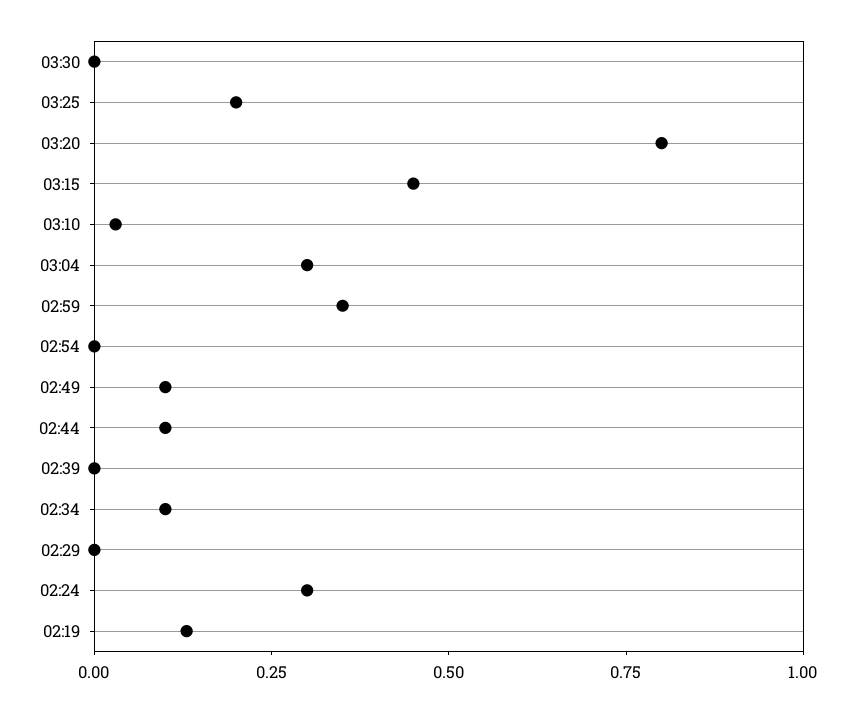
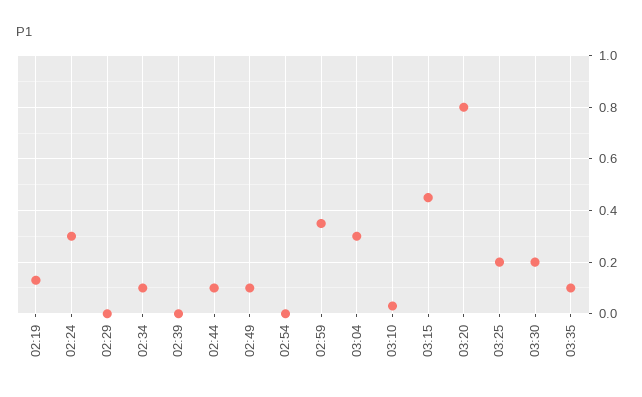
03:30: 0 -> 0.2
03:35: none -> 0.1

